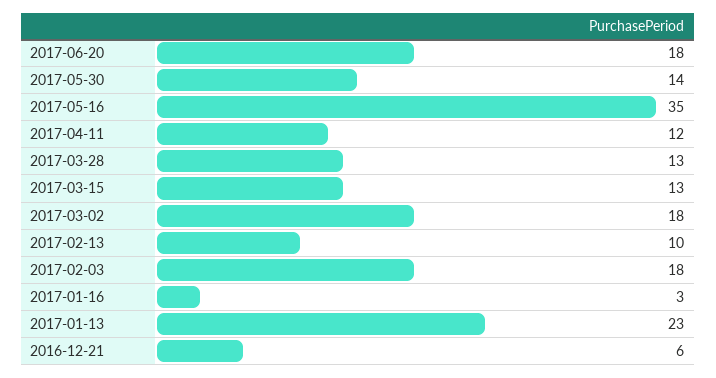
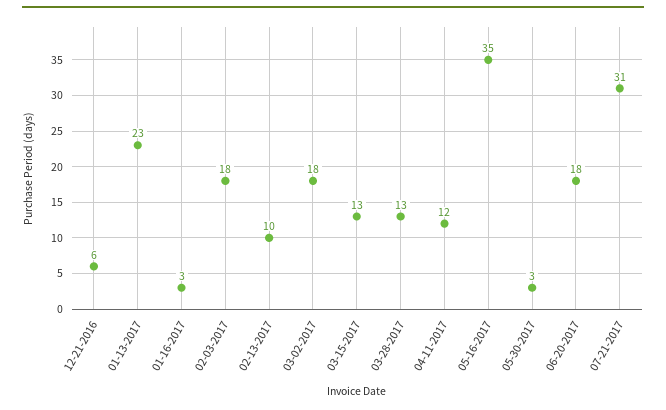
2017-05-30: 14 -> 3
07-21-2017: none -> 31

